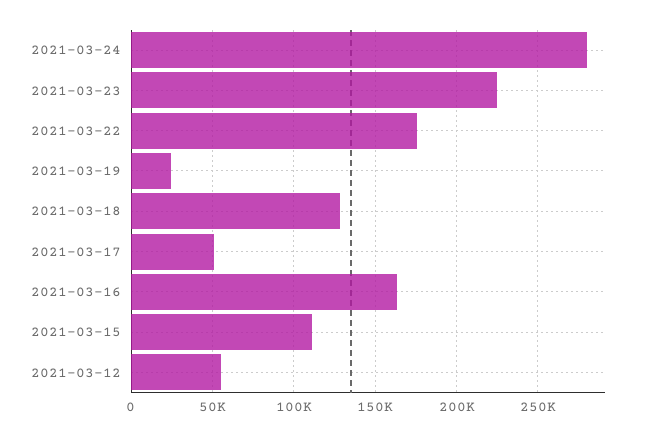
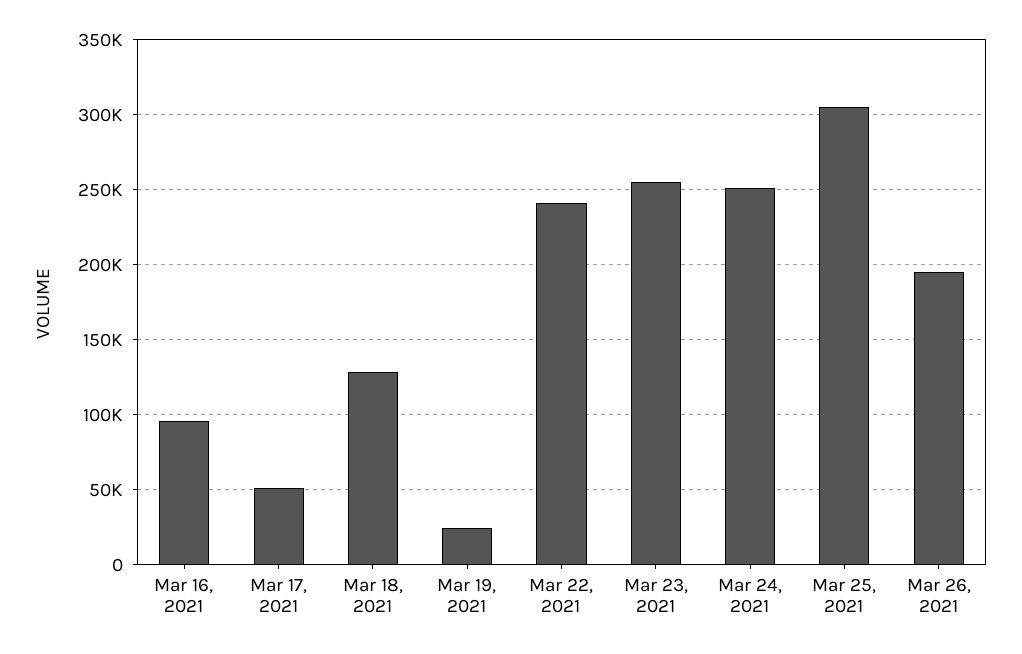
2021-03-24: 280000 -> 250000
2021-03-23: 225000 -> 255000
2021-03-22: 175000 -> 240000
2021-03-16: 165000 -> 95000
2021-03-15: 110000 -> none
2021-03-12: 55000 -> none
Mar 25, 2021: none -> 305000
Mar 26, 2021: none -> 195000

